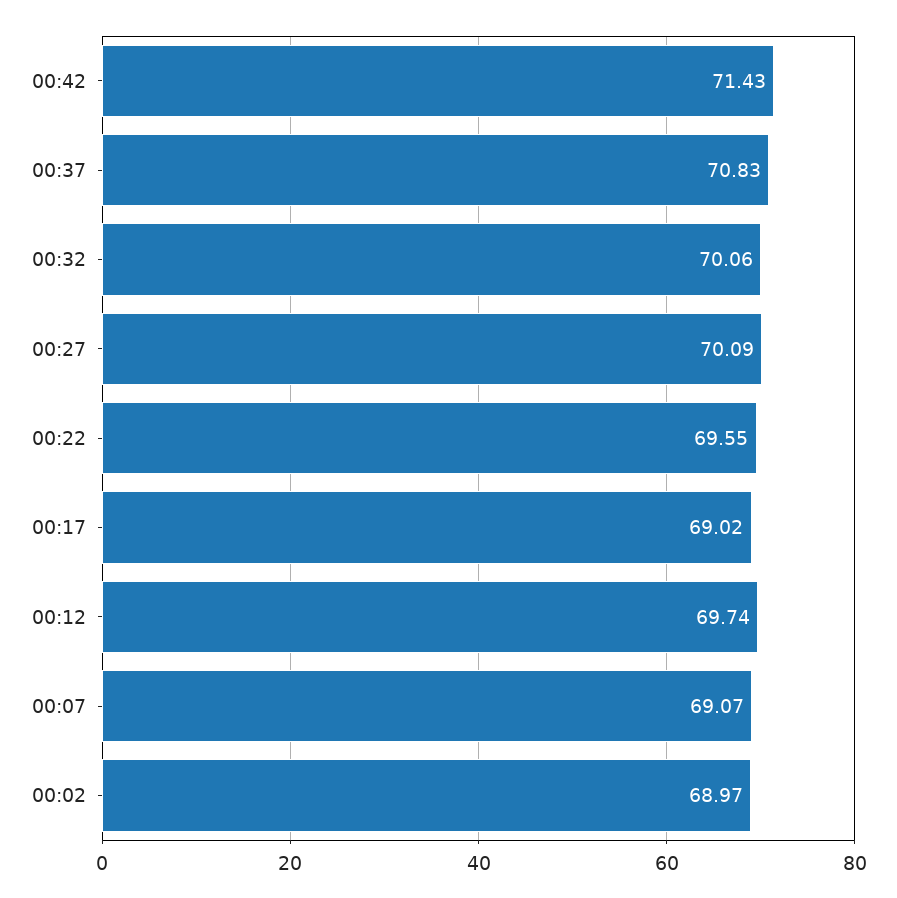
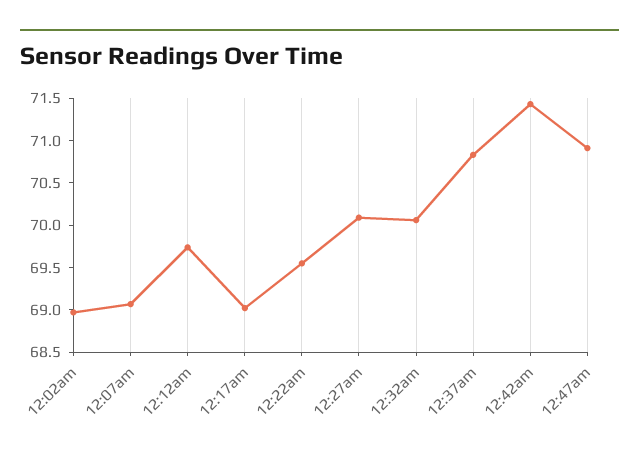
12:47am: none -> 70.9

